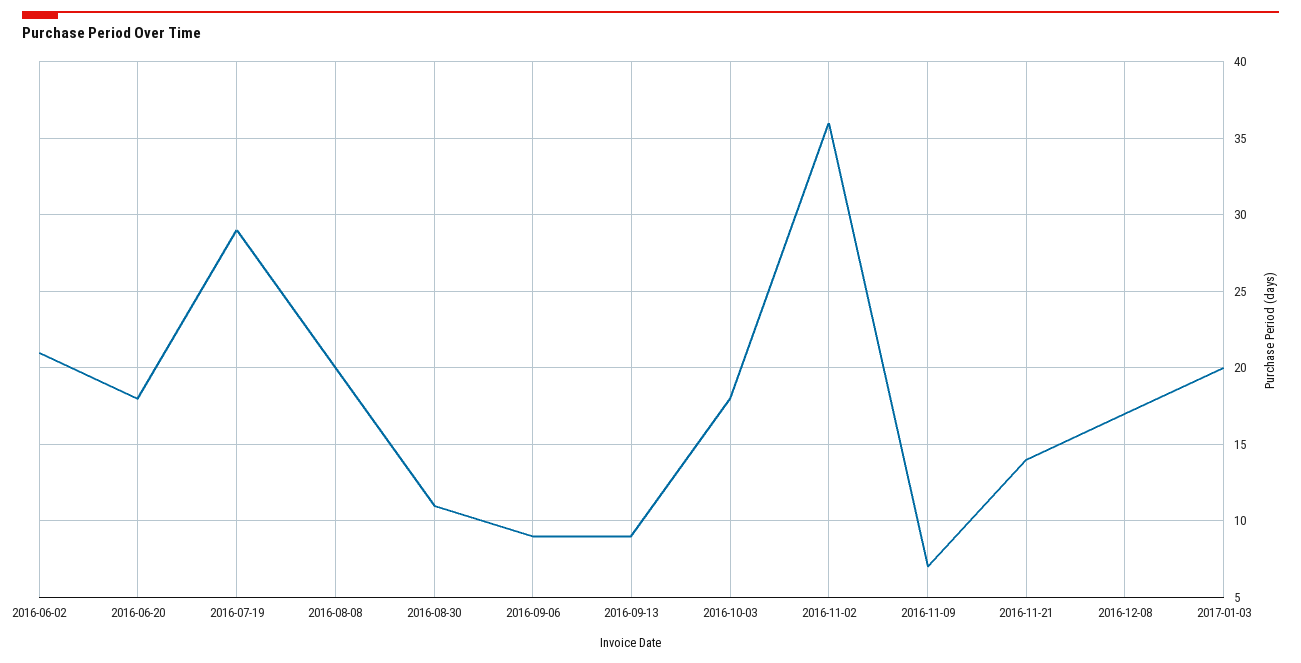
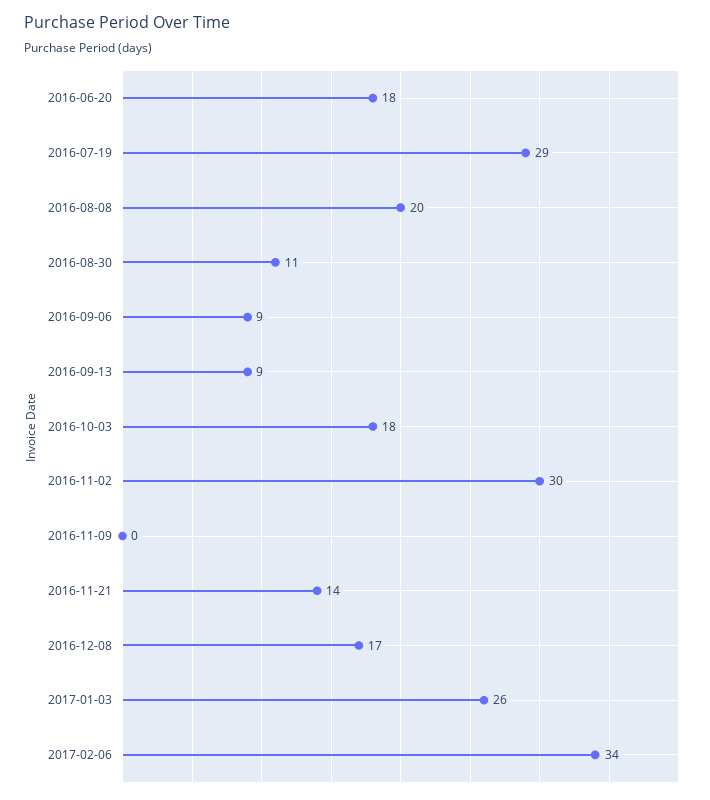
2016-06-02: 21 -> none
2016-11-02: 36 -> 30
2016-11-09: 7 -> 0
2017-01-03: 20 -> 26
2017-02-06: none -> 34

